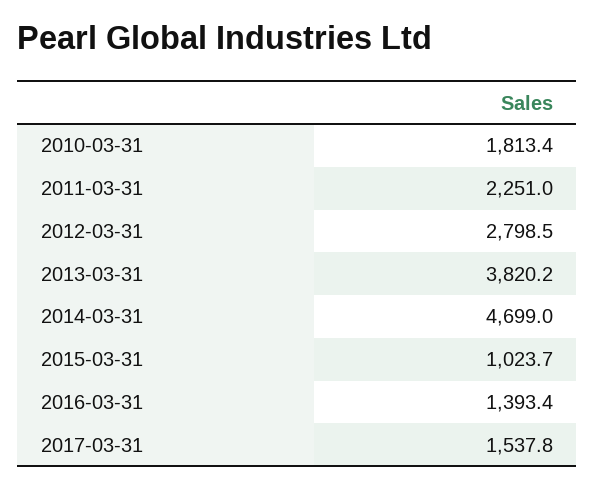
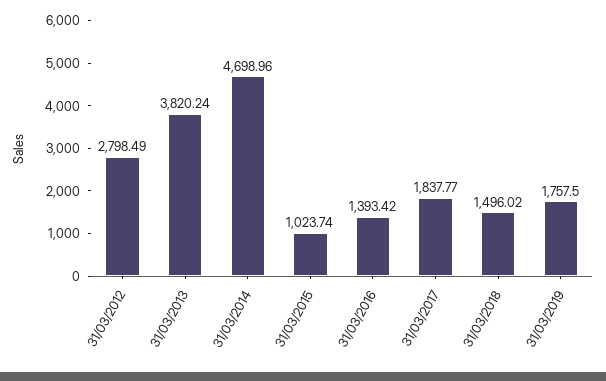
2010-03-31: 1813.4 -> none
2011-03-31: 2251 -> none
2017-03-31: 1537.8 -> 1837.77
31/03/2018: none -> 1496.02
31/03/2019: none -> 1757.5

